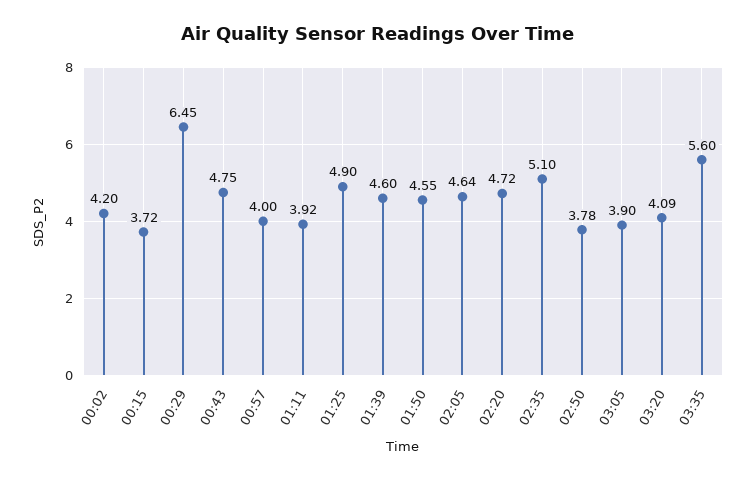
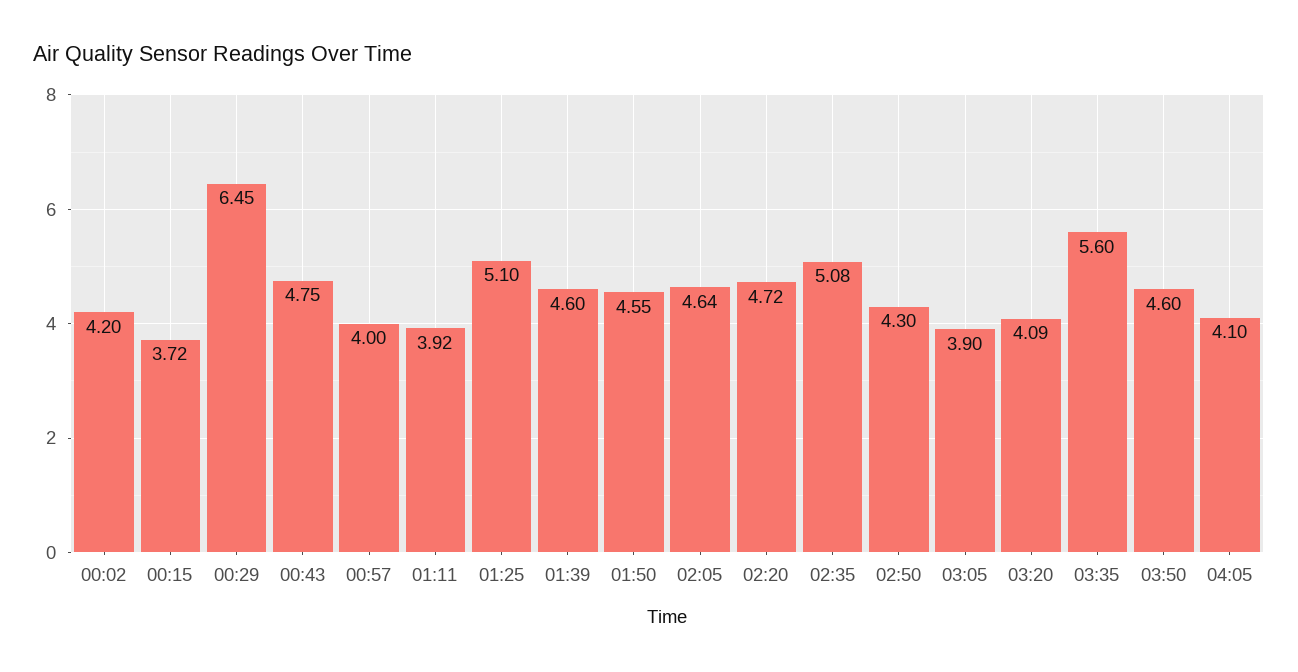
01:25: 4.9 -> 5.1
02:35: 5.1 -> 5.08
02:50: 3.78 -> 4.3
03:50: none -> 4.6
04:05: none -> 4.1

